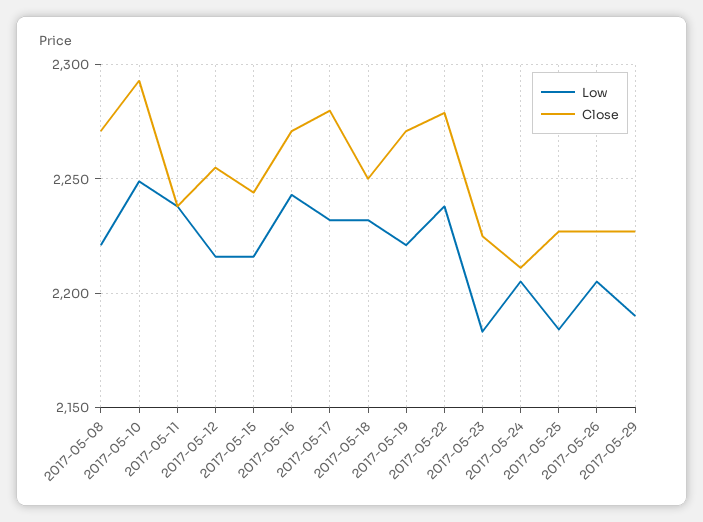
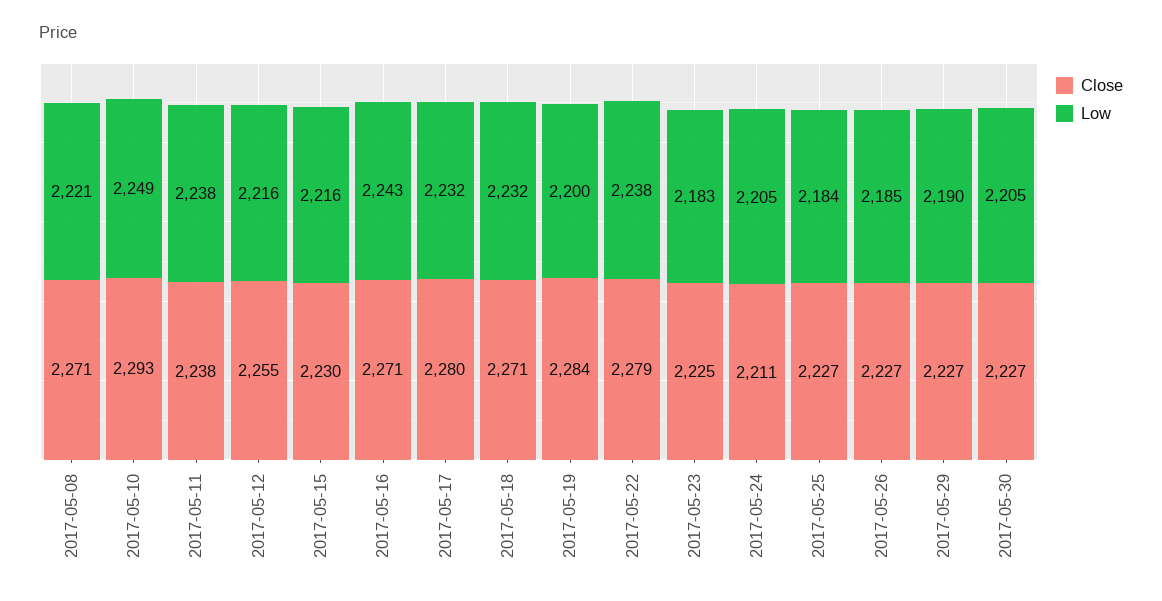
Close, 2017-05-15: 2245 -> 2230
Close, 2017-05-18: 2250 -> 2271
Low, 2017-05-19: 2220 -> 2200
Close, 2017-05-19: 2270 -> 2284
Low, 2017-05-26: 2205 -> 2185
Close, 2017-05-30: none -> 2227
Low, 2017-05-30: none -> 2205

